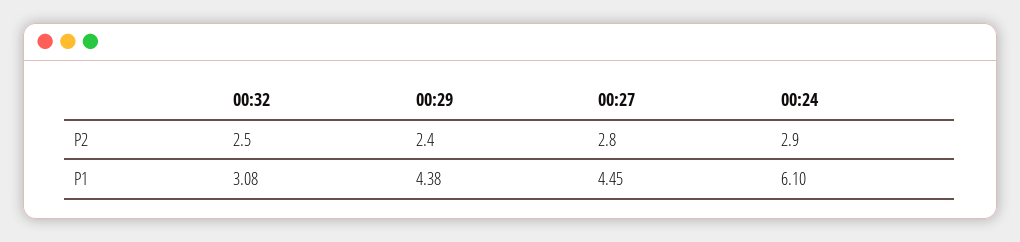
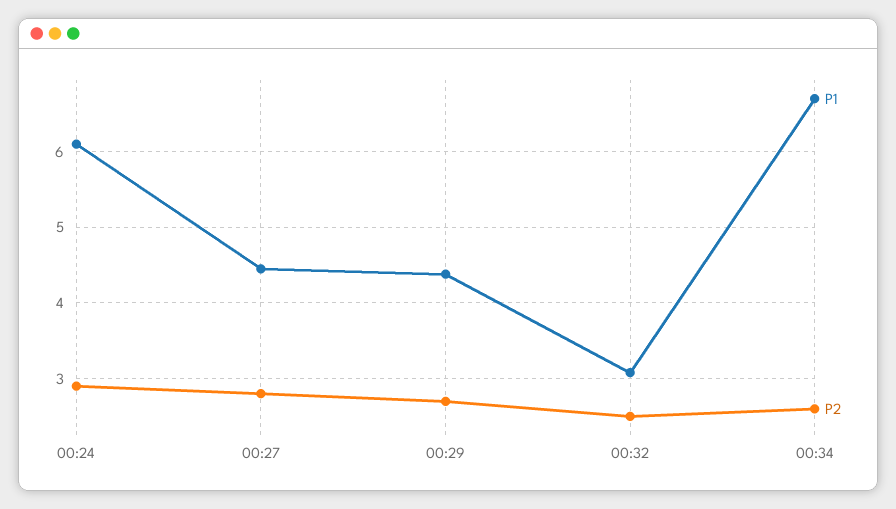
P2, 00:29: 2.4 -> 2.7
P1, 00:34: none -> 6.7
P2, 00:34: none -> 2.6

